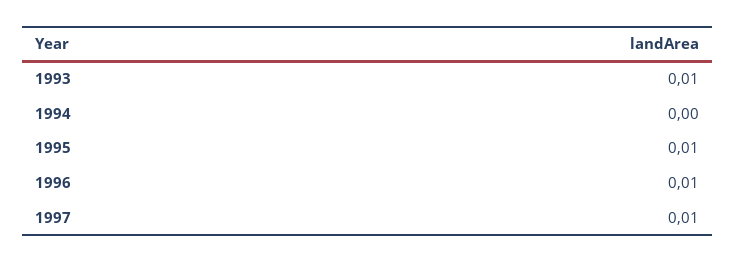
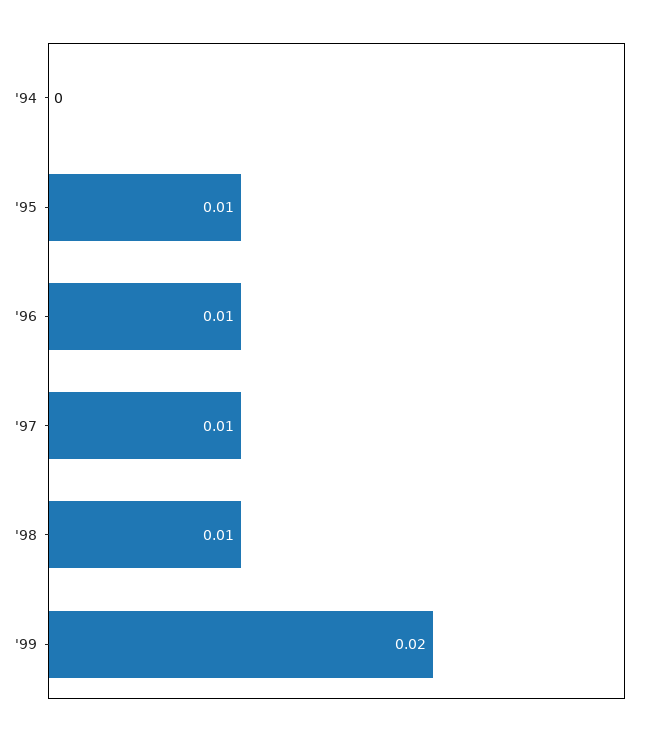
1993: 0.01 -> none
'98: none -> 0.01
'99: none -> 0.02

